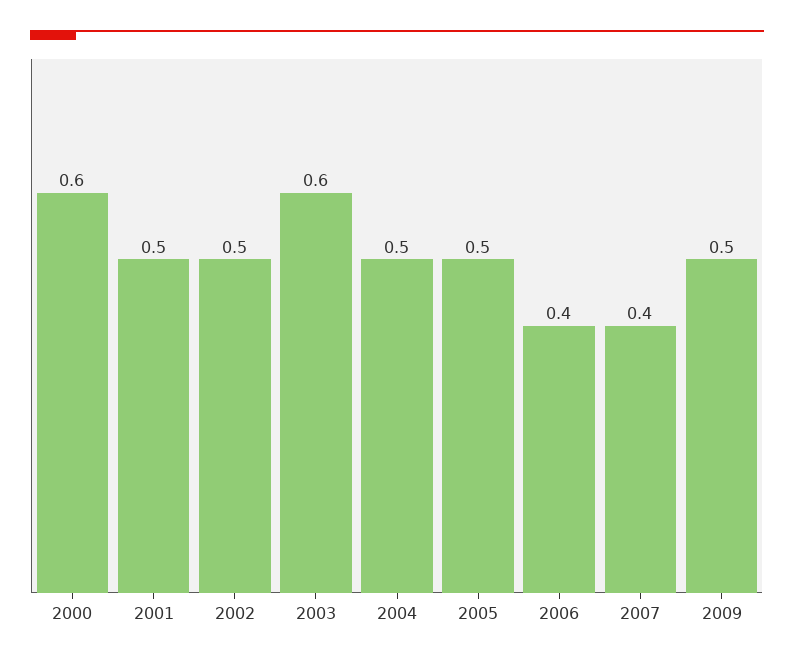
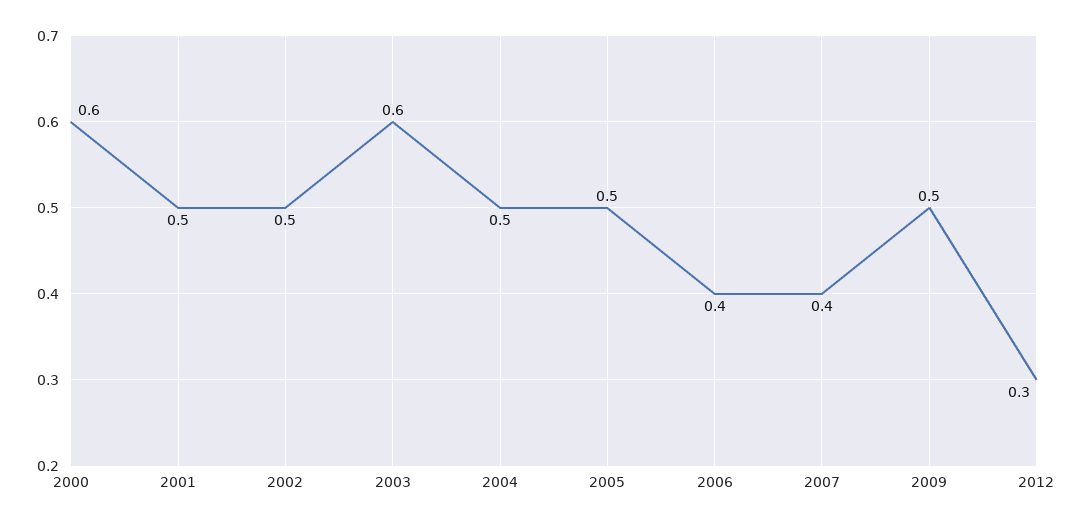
2012: none -> 0.3

